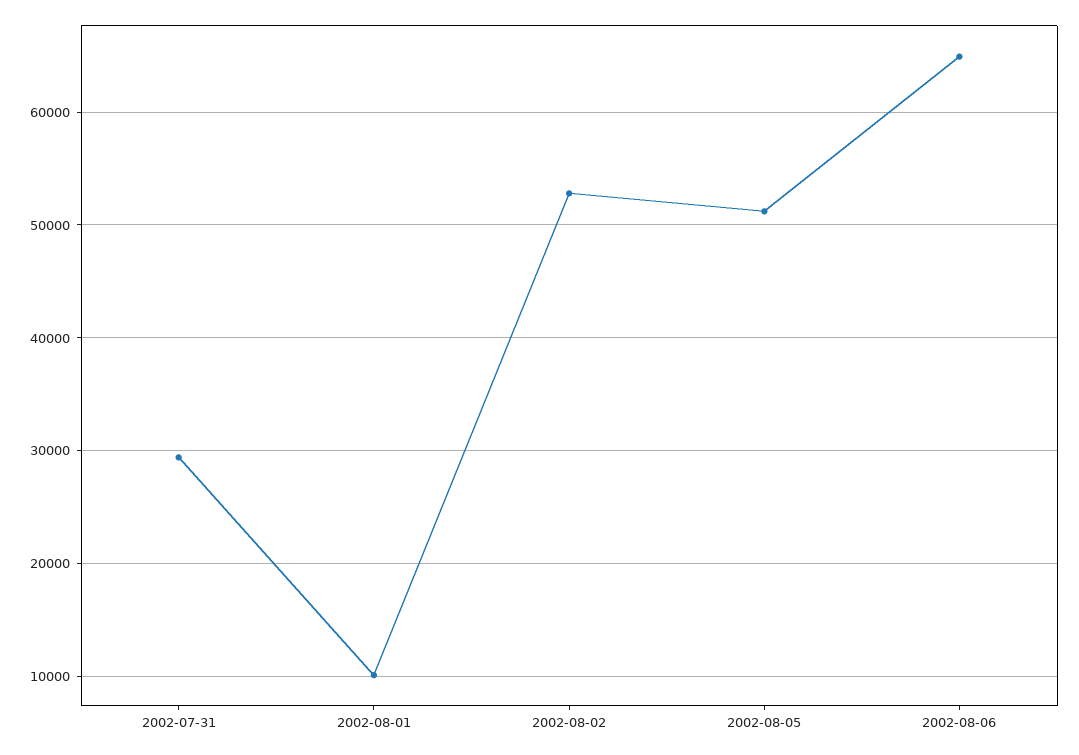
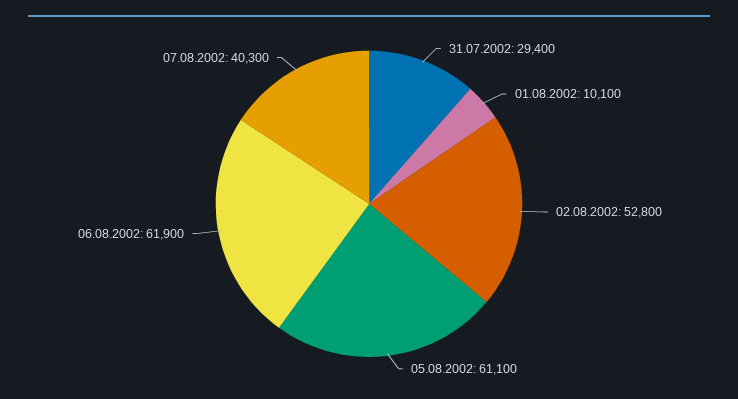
2002-08-05: 51000 -> 61100
2002-08-06: 65000 -> 61900
07.08.2002: none -> 40300

